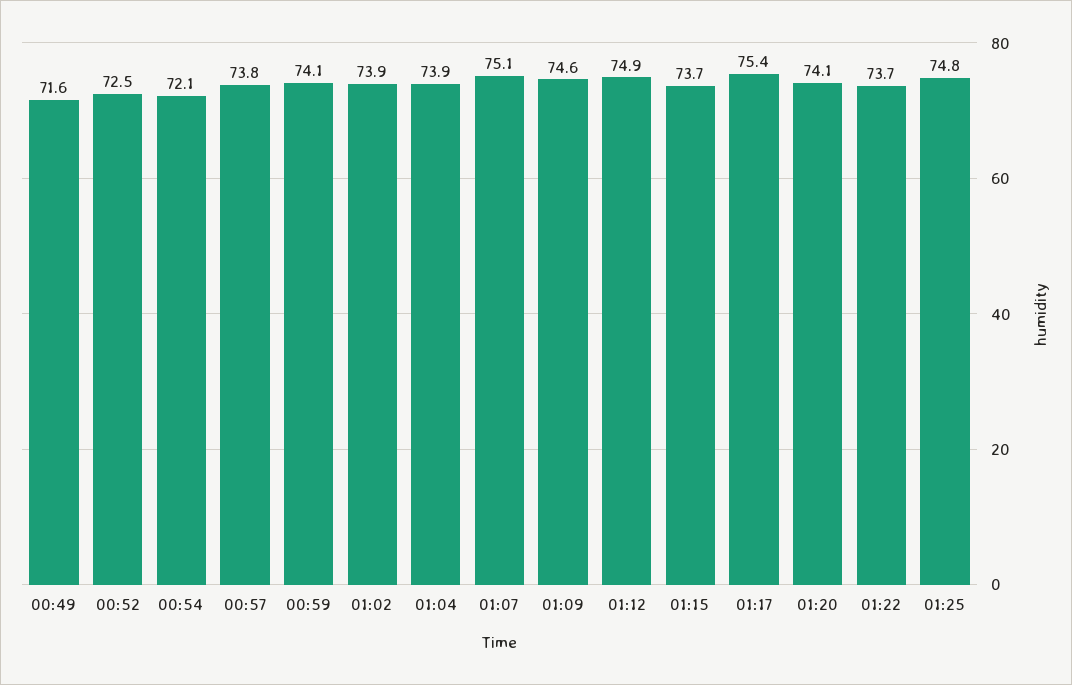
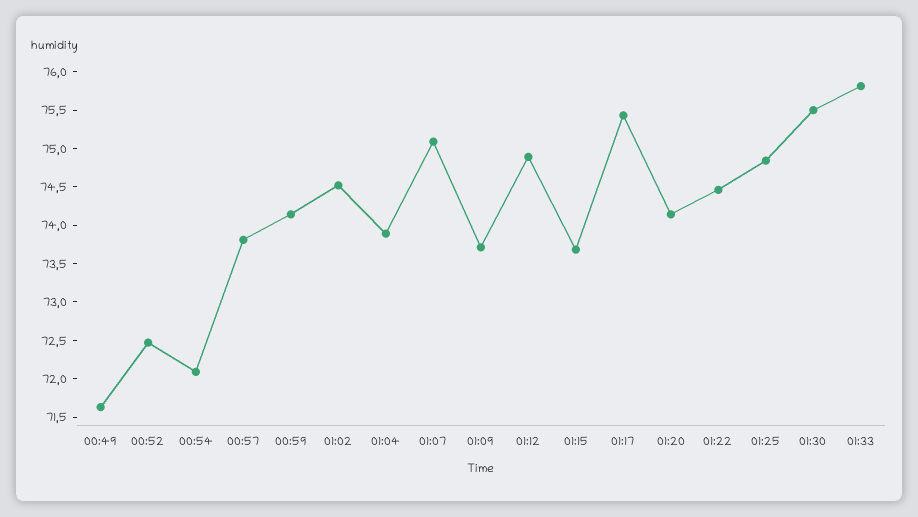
01:02: 73.9 -> 74.5
01:09: 74.6 -> 73.75
01:22: 73.7 -> 74.5
01:30: none -> 75.5
01:33: none -> 75.75

